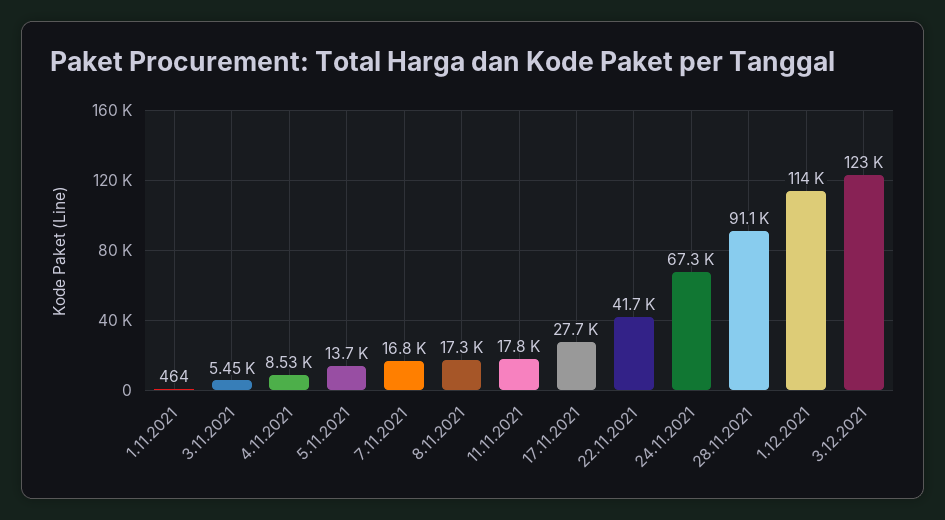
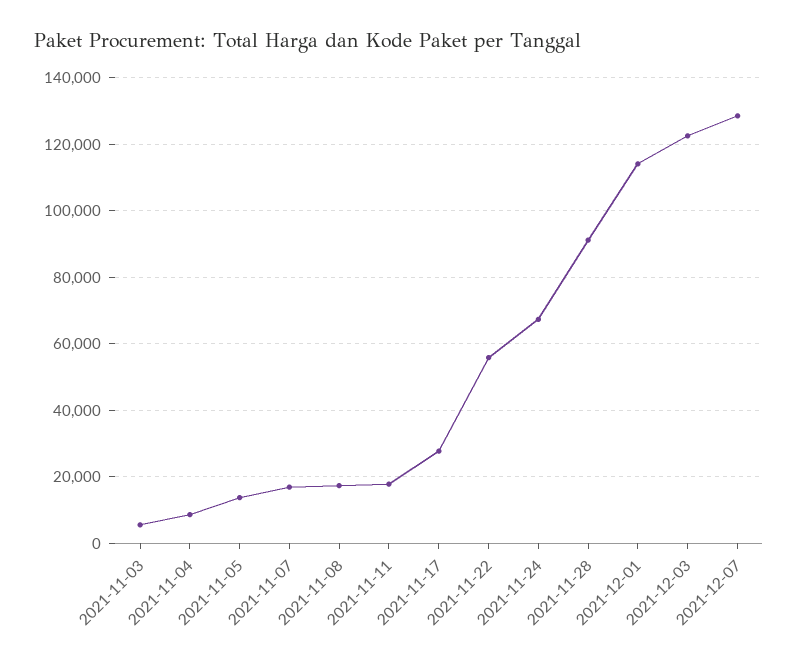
1.11.2021: 464 -> none
22.11.2021: 41700 -> 56000
2021-12-07: none -> 128000

